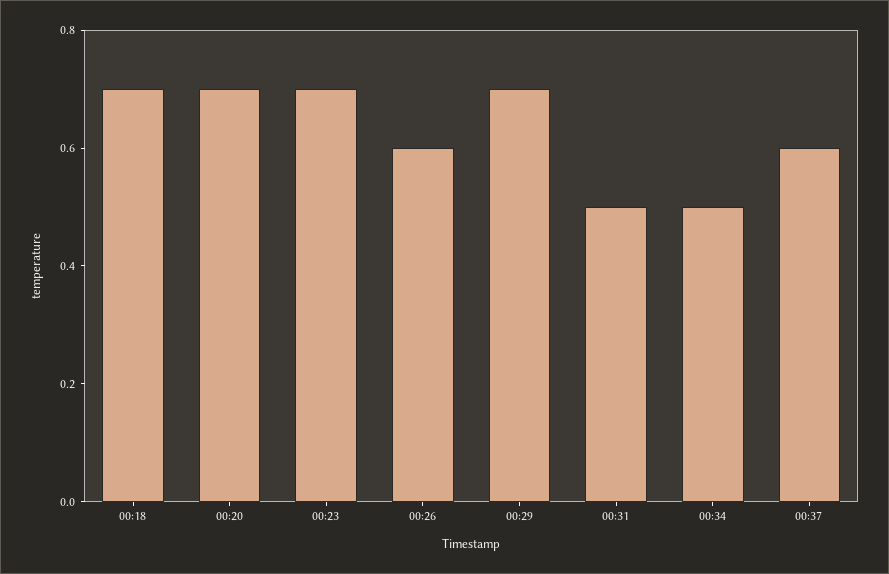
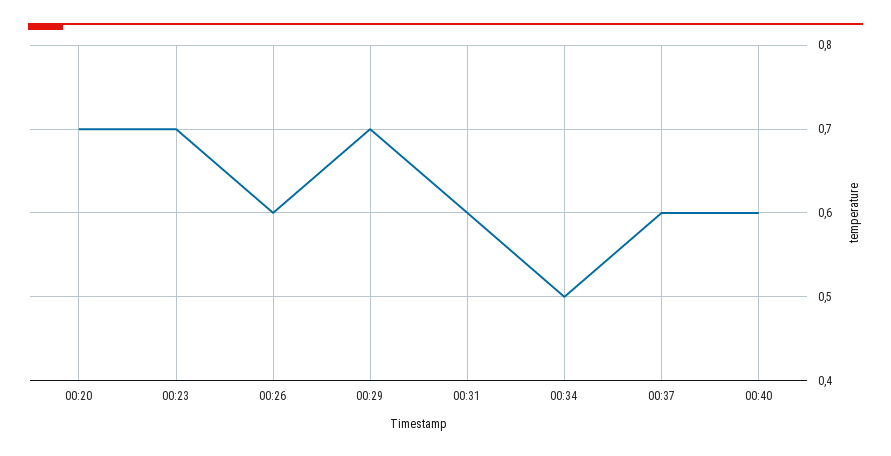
00:18: 0.7 -> none
00:31: 0.5 -> 0.6
00:40: none -> 0.6

